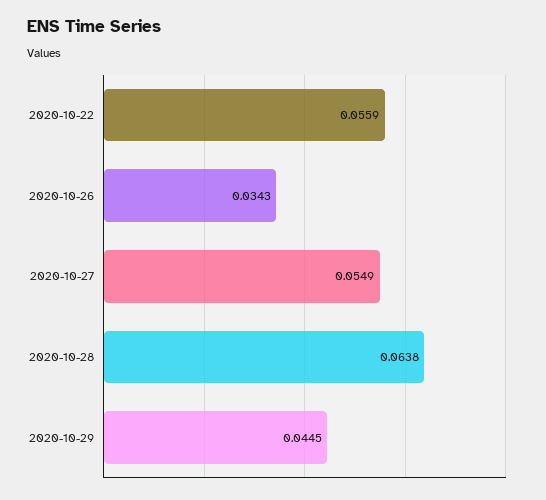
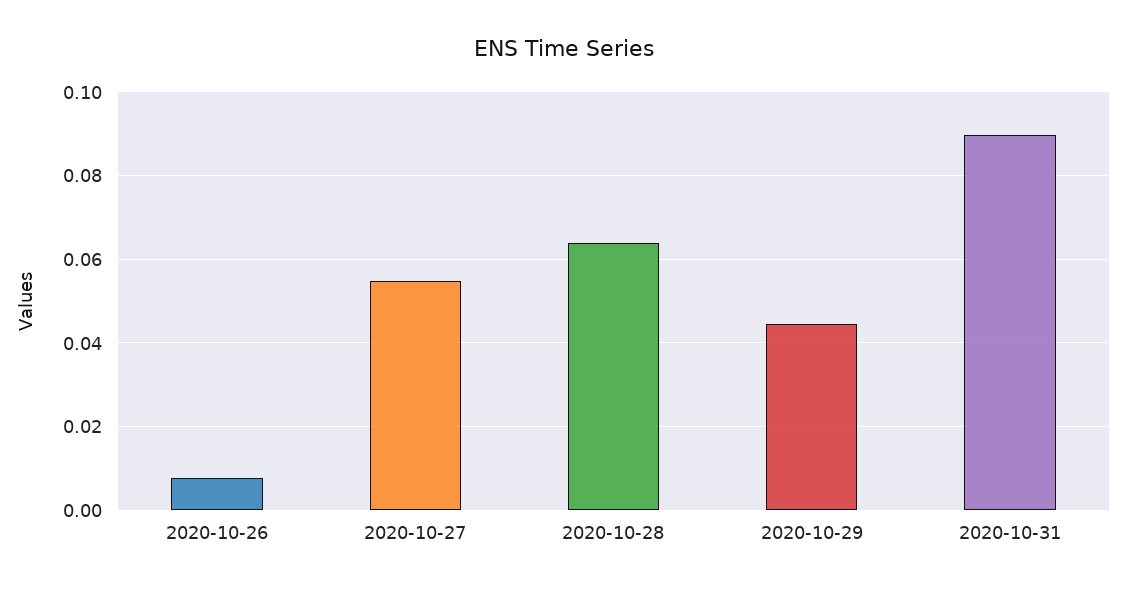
2020-10-22: 0.0559 -> none
2020-10-26: 0.0343 -> 0.008
2020-10-31: none -> 0.09

